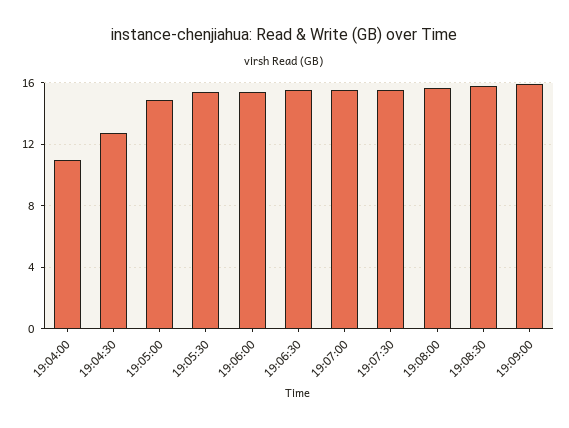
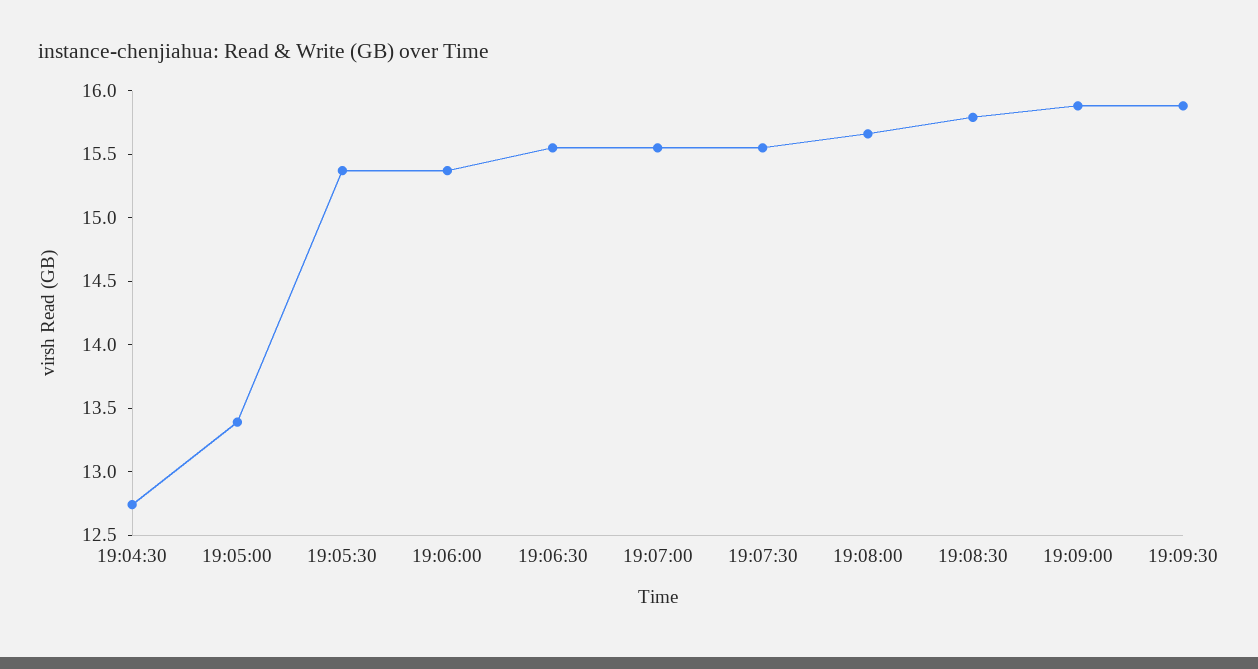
19:04:00: 11 -> none
19:05:00: 15 -> 13.4
19:09:30: none -> 15.9

